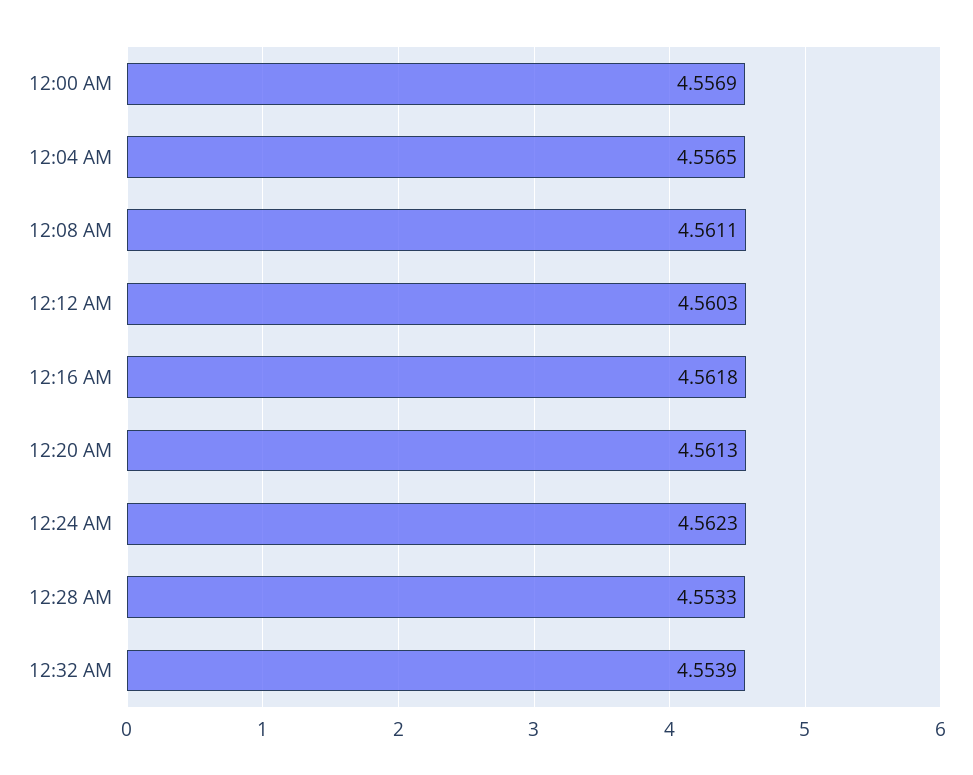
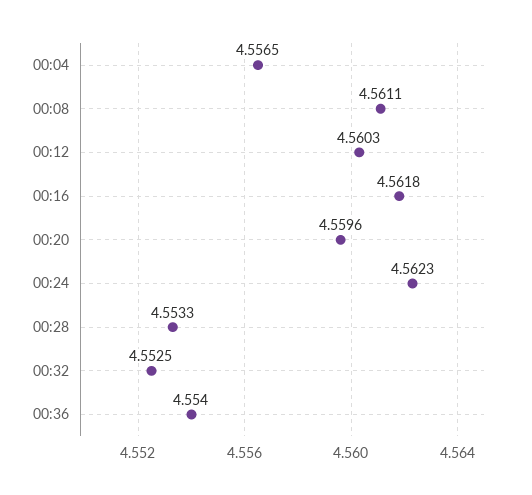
12:00 AM: 4.5569 -> none
12:20 AM: 4.5613 -> 4.5596
12:32 AM: 4.5539 -> 4.5525
00:36: none -> 4.554

